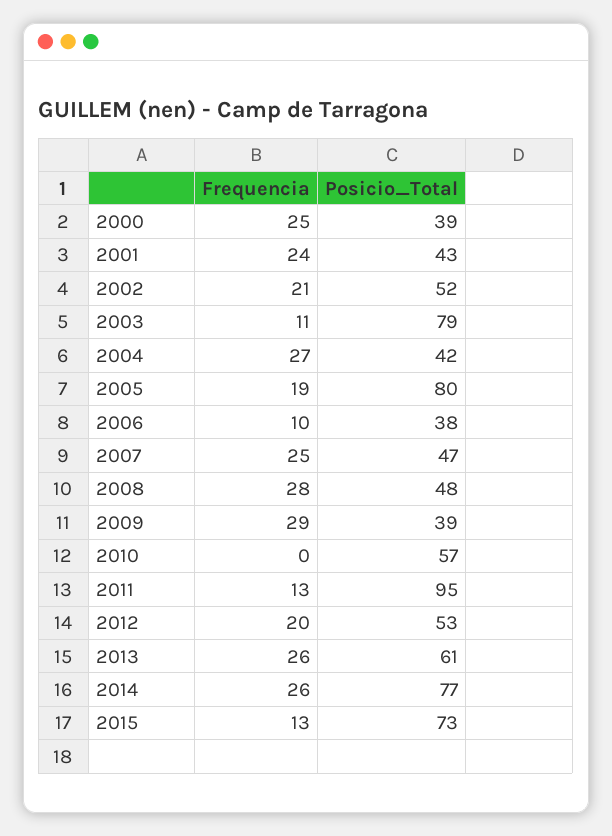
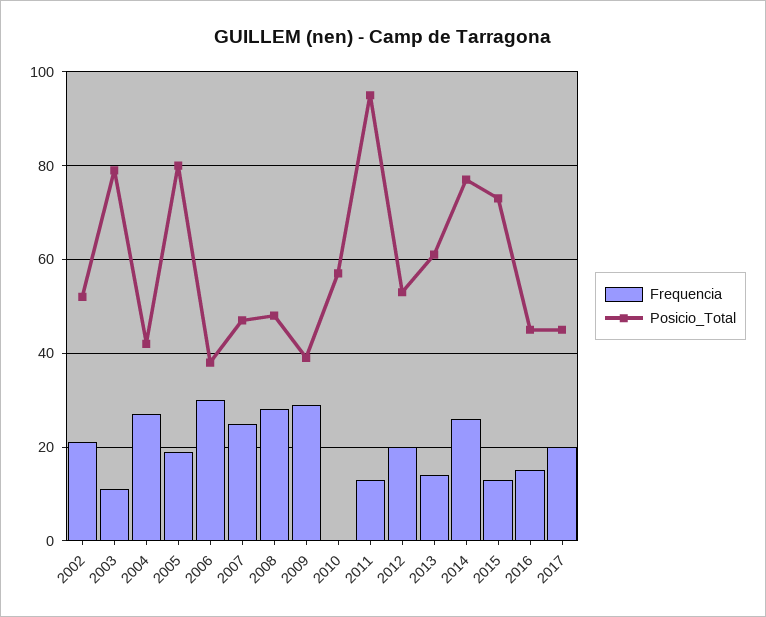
Frequencia, 2000: 25 -> none
Posicio_Total, 2000: 39 -> none
Frequencia, 2001: 24 -> none
Posicio_Total, 2001: 43 -> none
Frequencia, 2006: 10 -> 30
Frequencia, 2013: 26 -> 15
Frequencia, 2016: none -> 15
Posicio_Total, 2016: none -> 45
Frequencia, 2017: none -> 20
Posicio_Total, 2017: none -> 45

